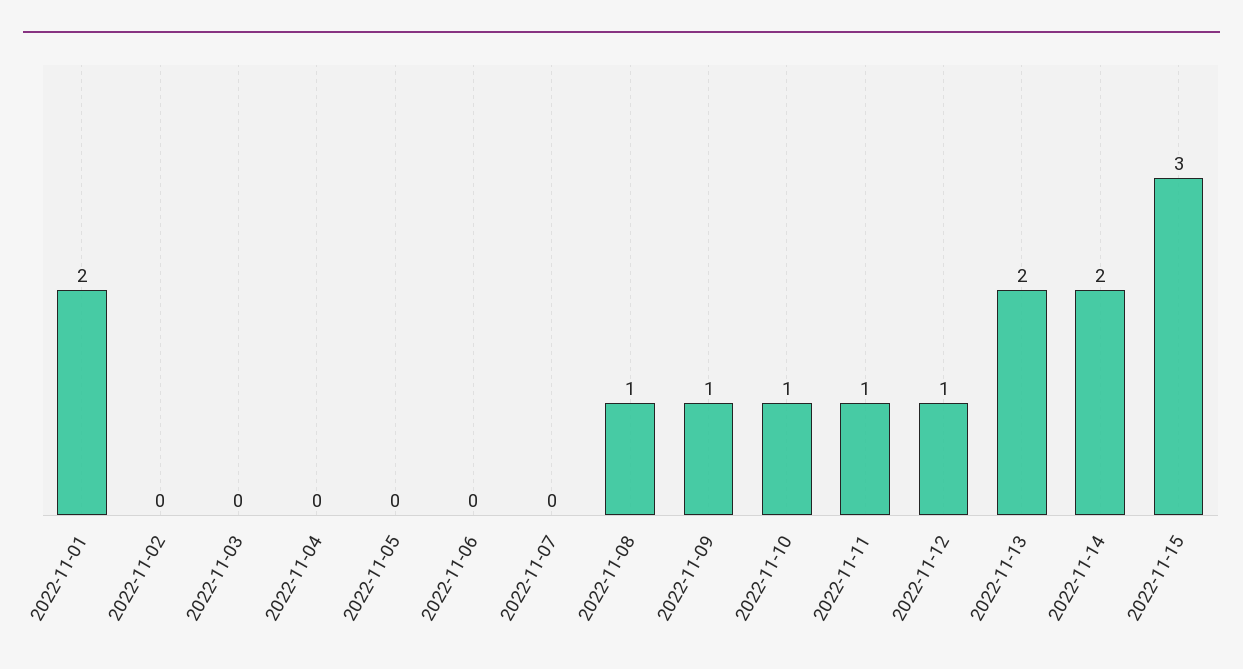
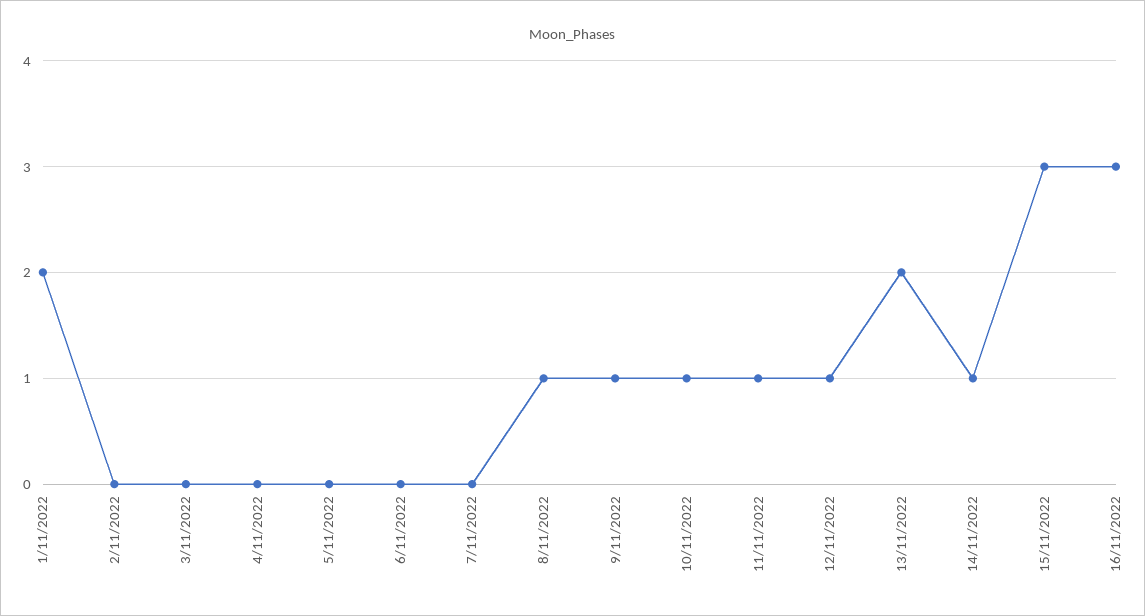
2022-11-14: 2 -> 1
16/11/2022: none -> 3

